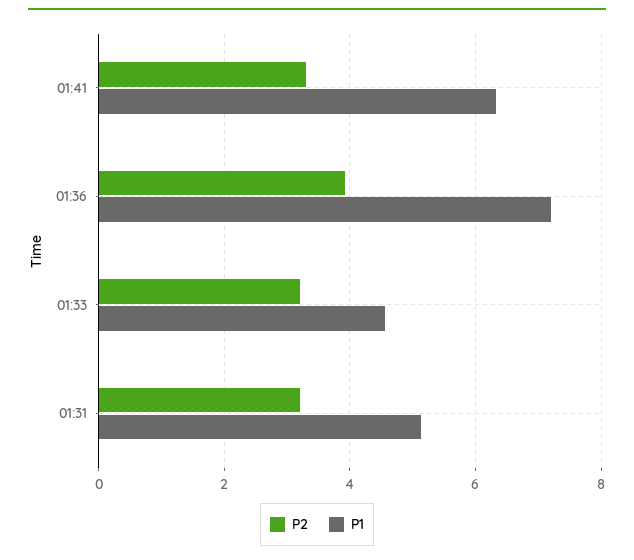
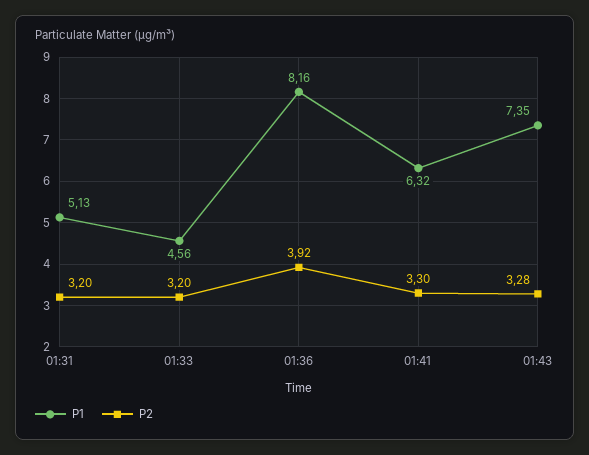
P1, 01:36: 7.2 -> 8.16
P1, 01:43: none -> 7.35
P2, 01:43: none -> 3.28

